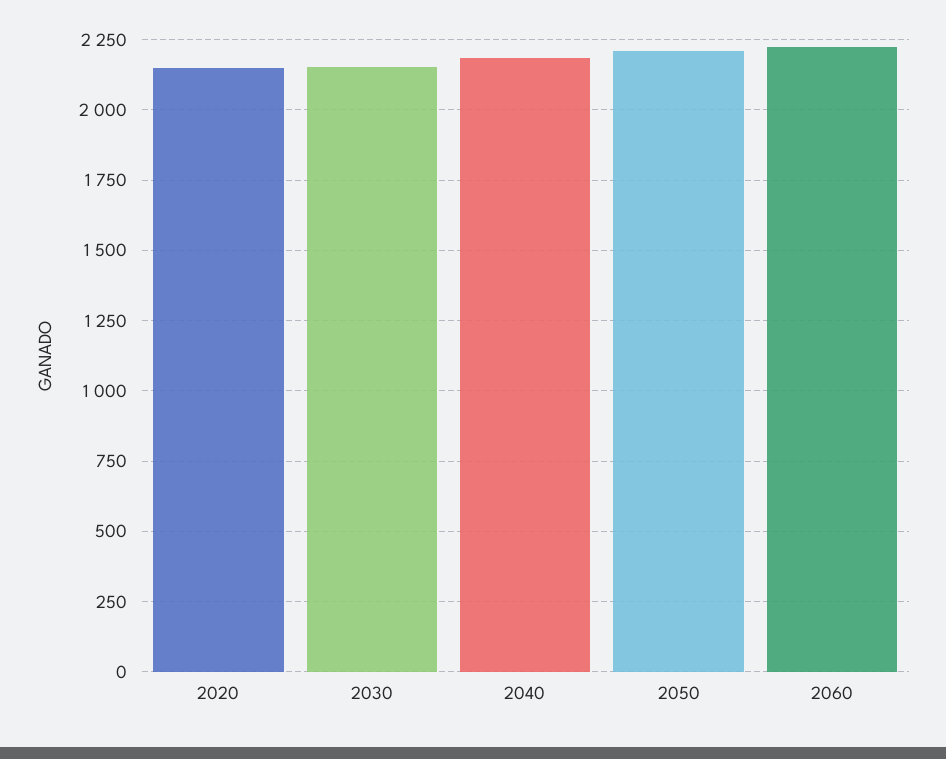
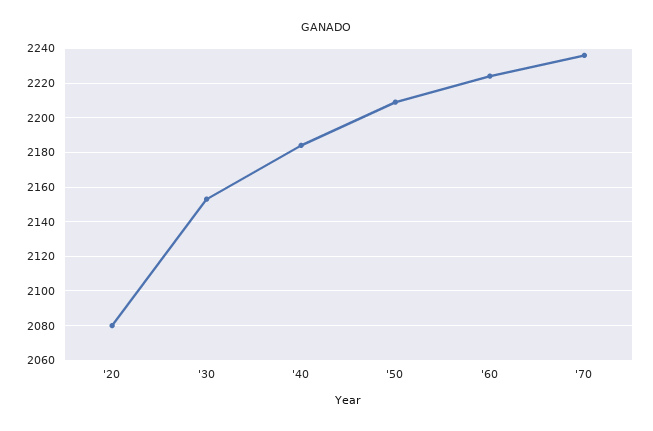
2020: 2150 -> 2080
'70: none -> 2235

